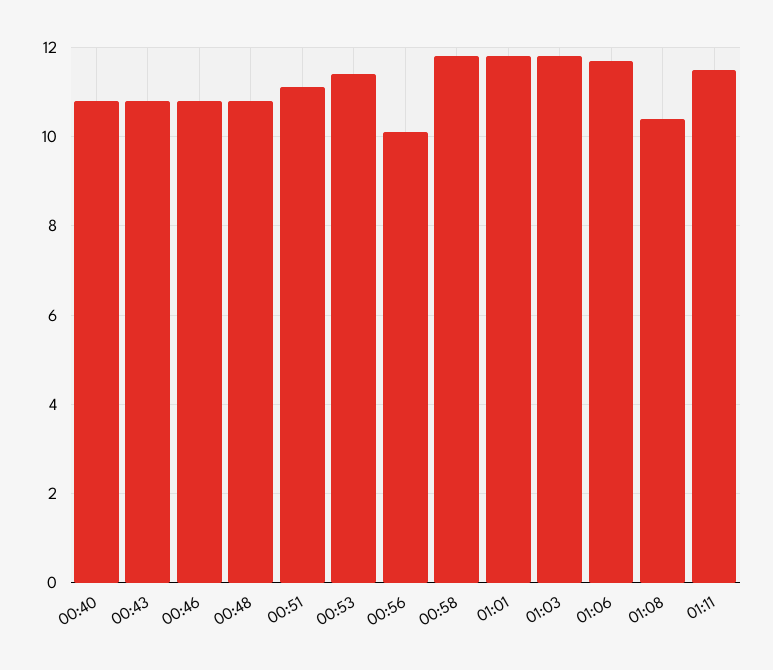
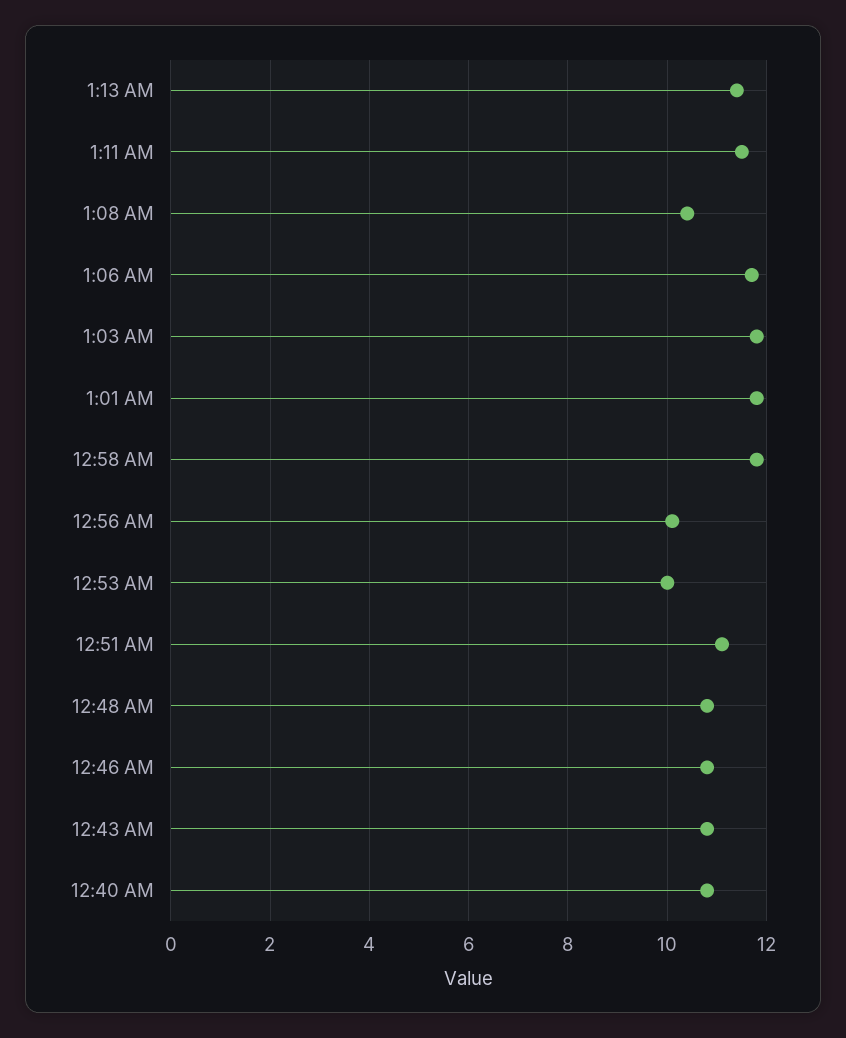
00:53: 11.5 -> 10
1:13 AM: none -> 11.5

